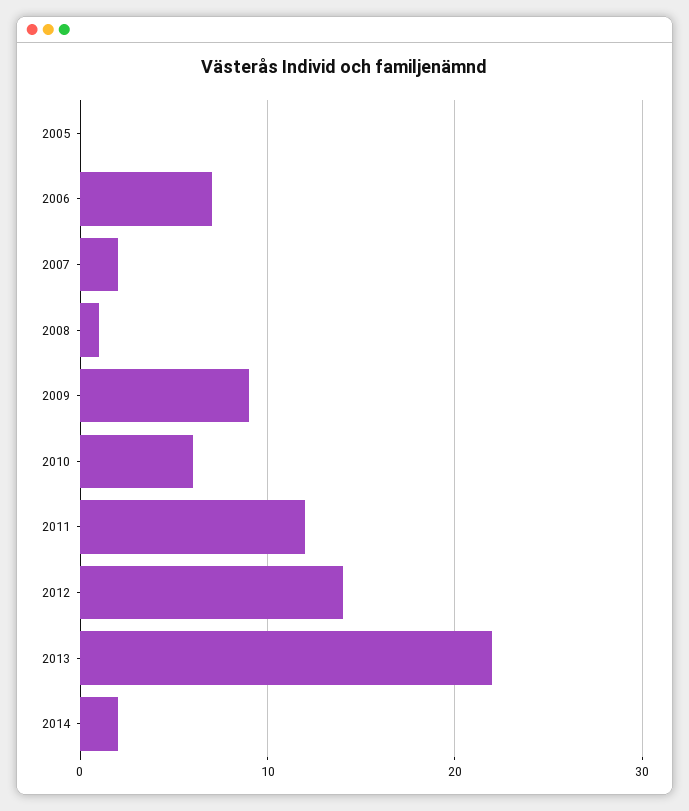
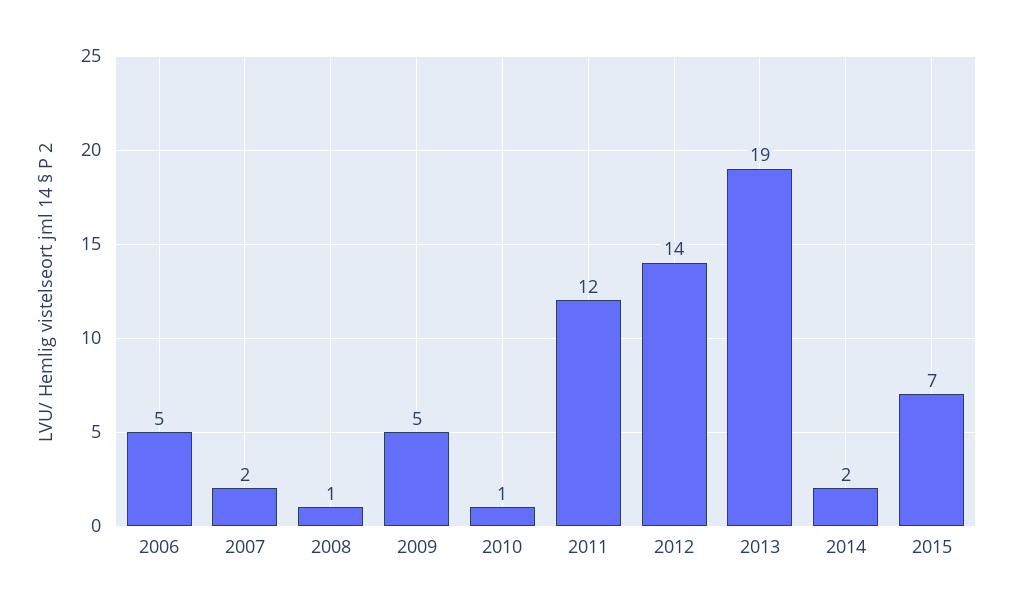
2005: 0 -> none
2006: 7 -> 5
2009: 9 -> 5
2010: 6 -> 1
2013: 22 -> 19
2015: none -> 7

